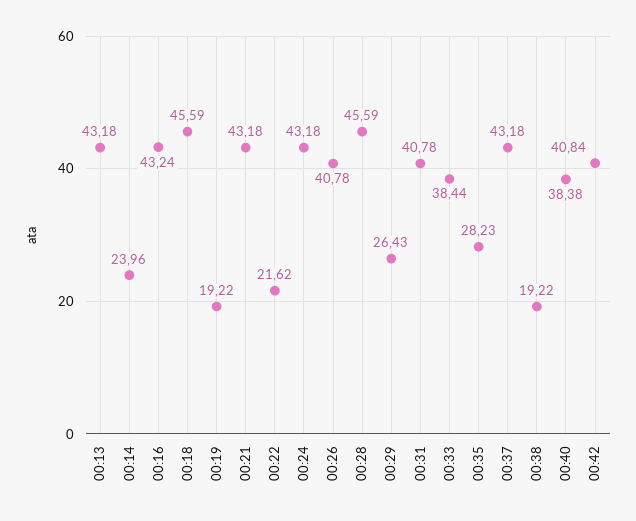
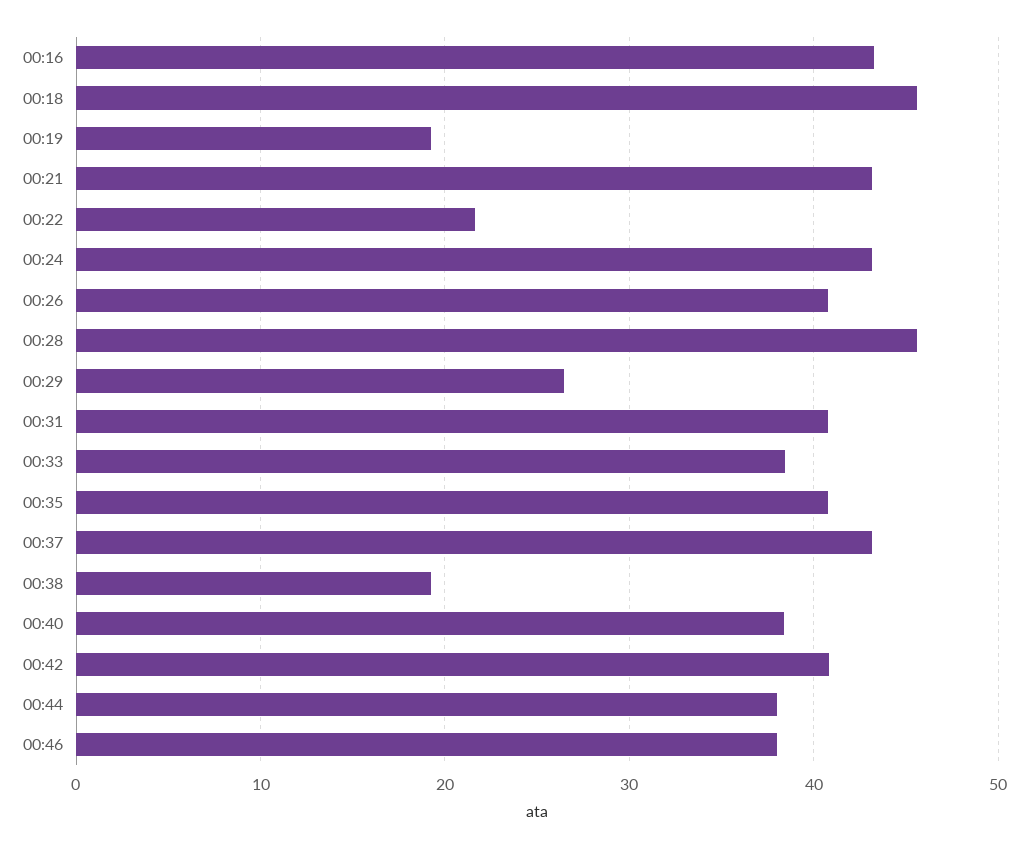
00:13: 43.18 -> none
00:14: 23.96 -> none
00:35: 28.23 -> 41
00:44: none -> 38
00:46: none -> 38

